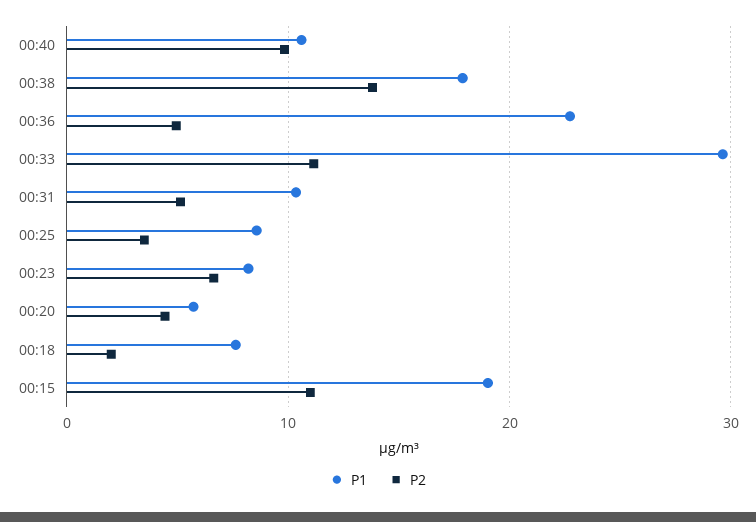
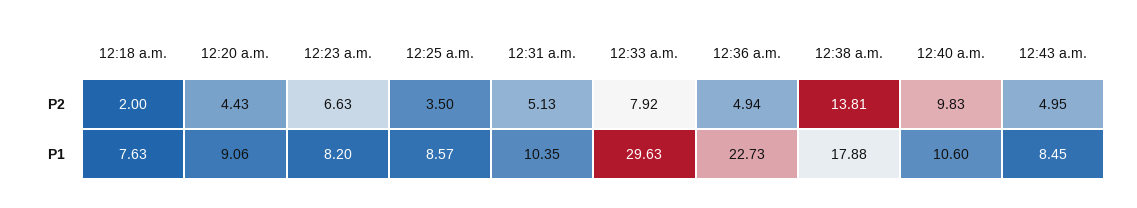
P2, 00:33: 11 -> 7.92
P1, 00:20: 6 -> 9.06
P1, 00:15: 19 -> none
P2, 00:15: 11 -> none
P2, 12:43 a.m.: none -> 4.95
P1, 12:43 a.m.: none -> 8.45

